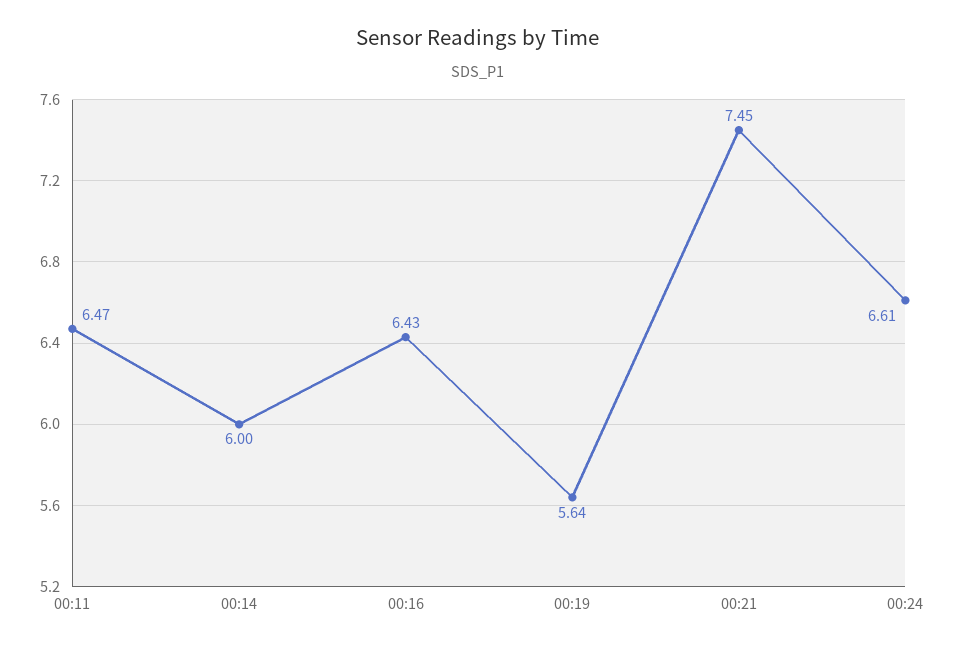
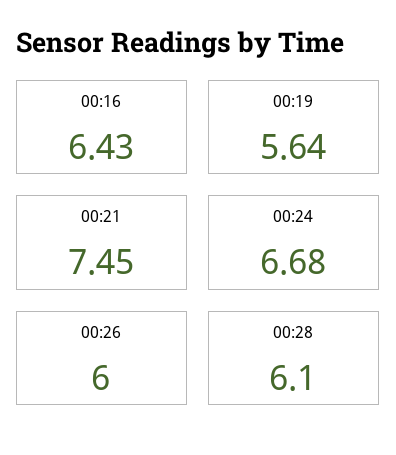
00:11: 6.47 -> none
00:14: 6 -> none
00:24: 6.61 -> 6.68
00:26: none -> 6
00:28: none -> 6.1

